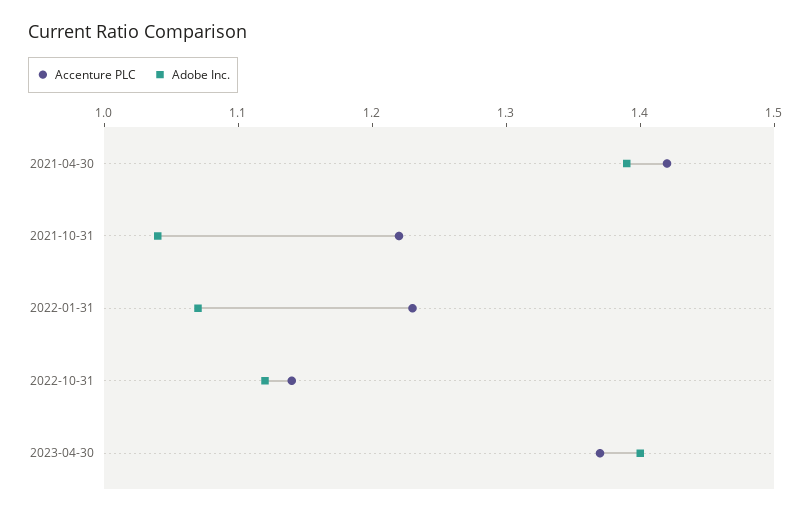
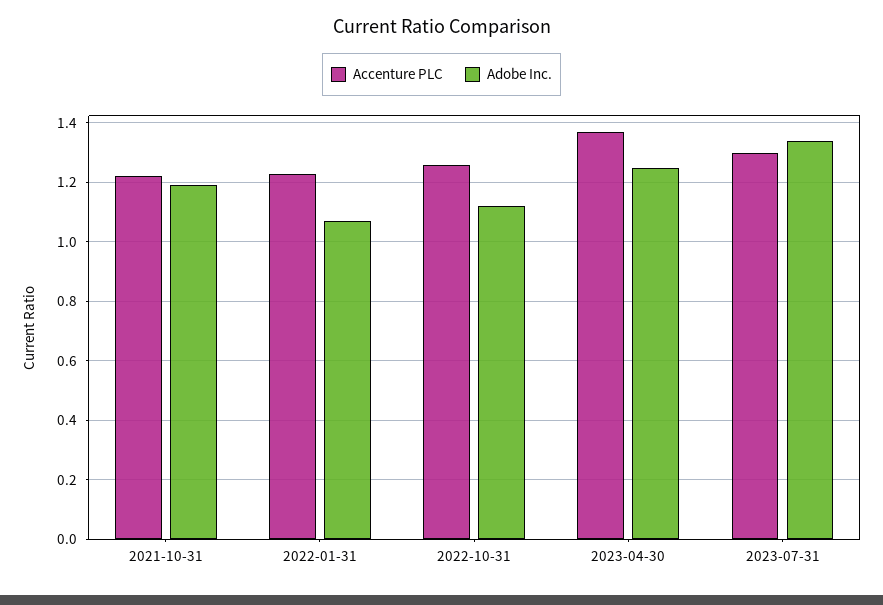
Accenture PLC, 2021-04-30: 1.42 -> none
Adobe Inc., 2021-04-30: 1.39 -> none
Adobe Inc., 2021-10-31: 1.04 -> 1.2
Accenture PLC, 2022-10-31: 1.14 -> 1.25
Adobe Inc., 2023-04-30: 1.4 -> 1.25
Accenture PLC, 2023-07-31: none -> 1.3
Adobe Inc., 2023-07-31: none -> 1.35

